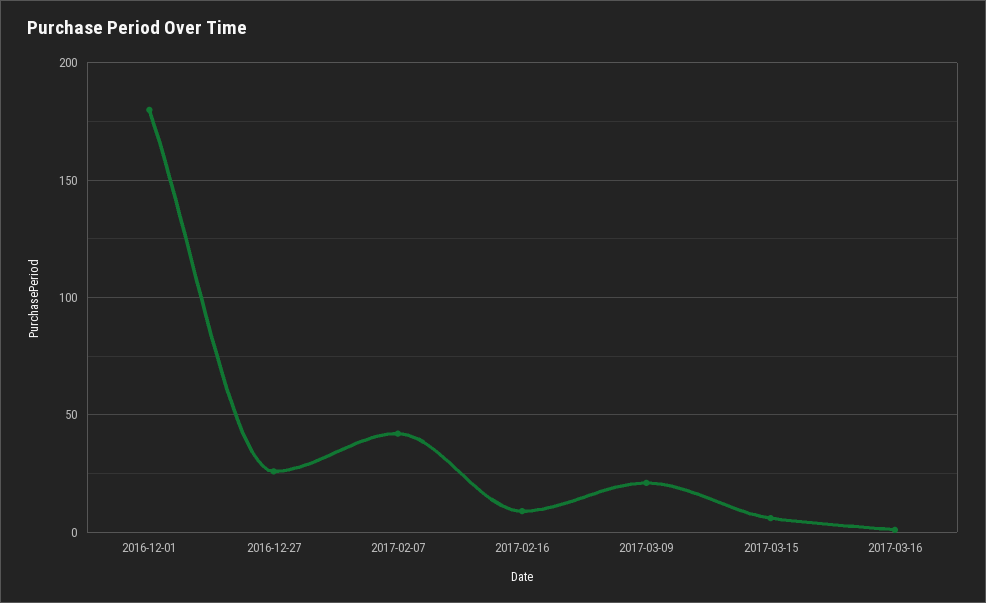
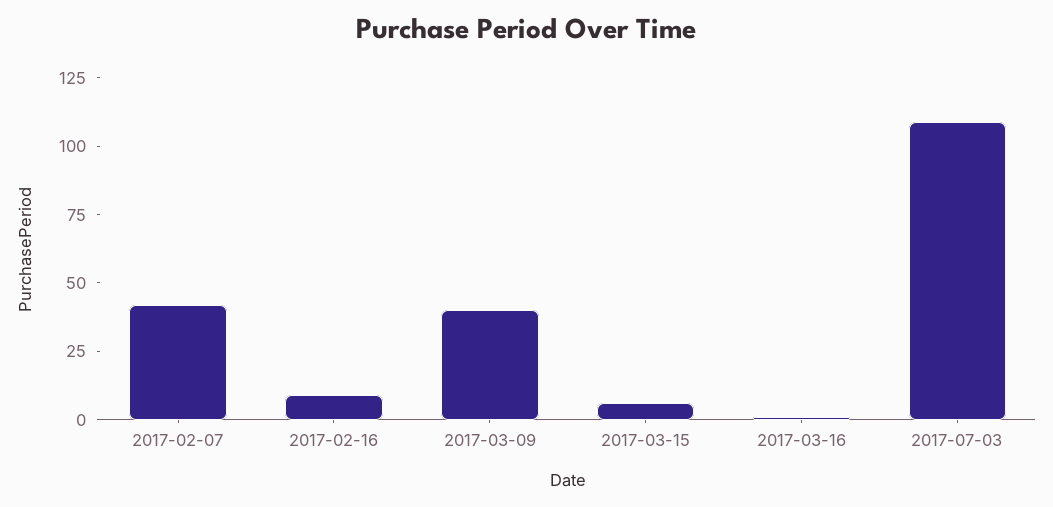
2016-12-01: 180 -> none
2016-12-27: 25 -> none
2017-03-09: 20 -> 40
2017-07-03: none -> 110

